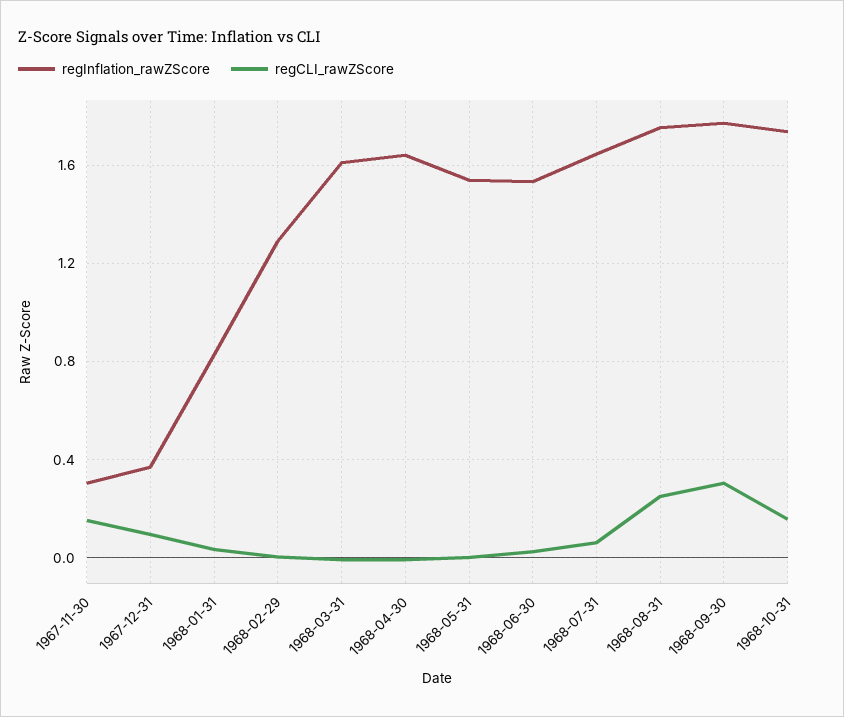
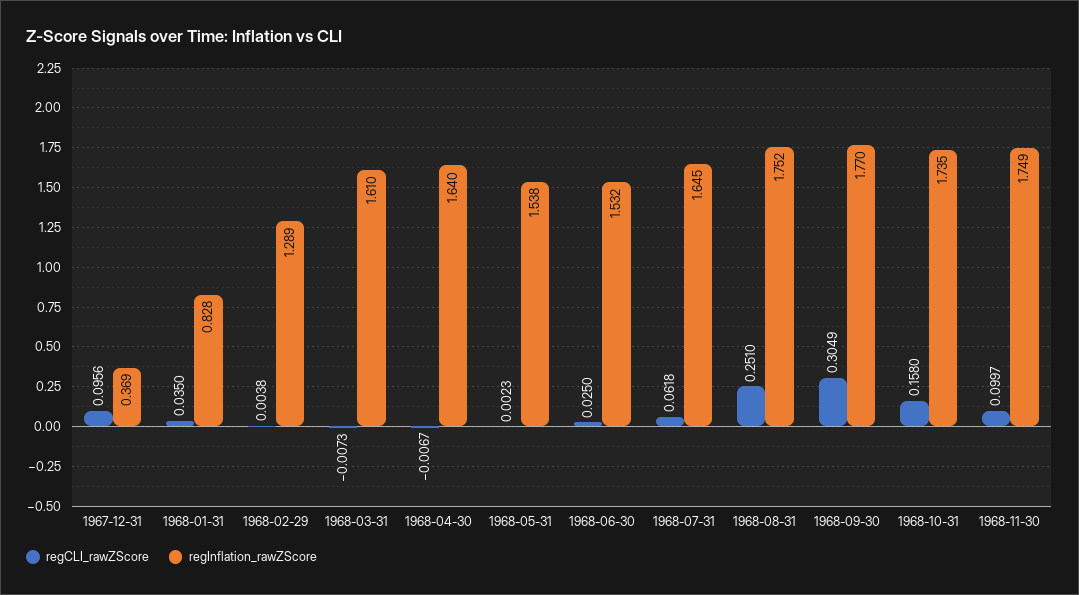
regInflation_rawZScore, 1967-11-30: 0.3 -> none
regCLI_rawZScore, 1967-11-30: 0.15 -> none
regCLI_rawZScore, 1968-11-30: none -> 0.0997
regInflation_rawZScore, 1968-11-30: none -> 1.749

